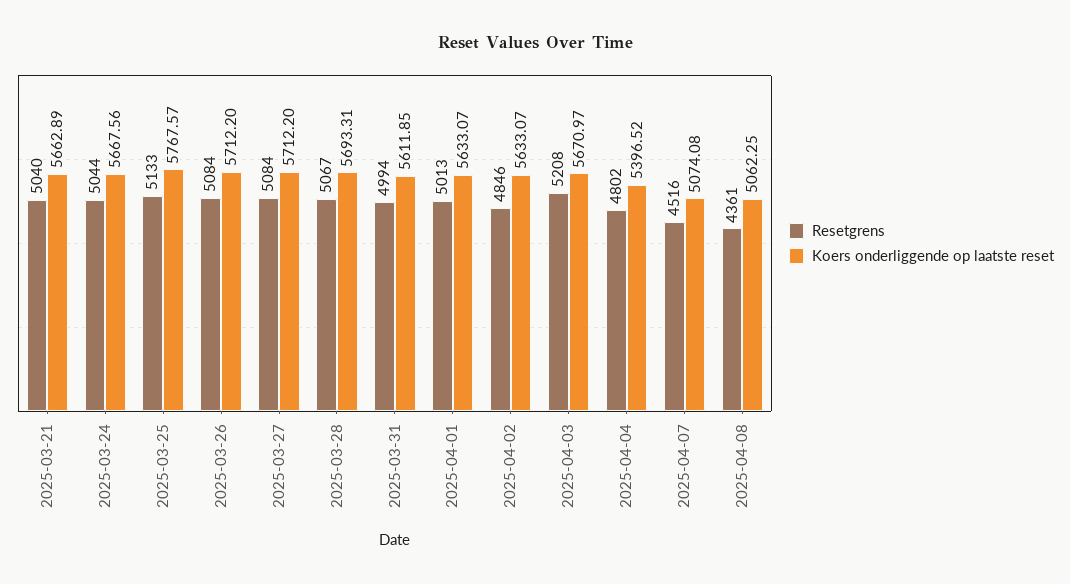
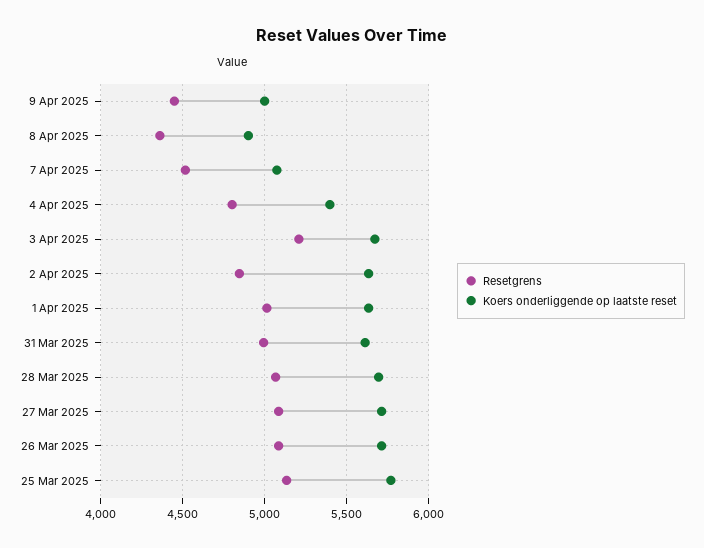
Resetgrens, 2025-03-21: 5040 -> none
Koers onderliggende op laatste reset, 2025-03-21: 5662.89 -> none
Resetgrens, 2025-03-24: 5044 -> none
Koers onderliggende op laatste reset, 2025-03-24: 5667.56 -> none
Koers onderliggende op laatste reset, 2025-04-08: 5062.25 -> 4900
Resetgrens, 9 Apr 2025: none -> 4450
Koers onderliggende op laatste reset, 9 Apr 2025: none -> 5000

